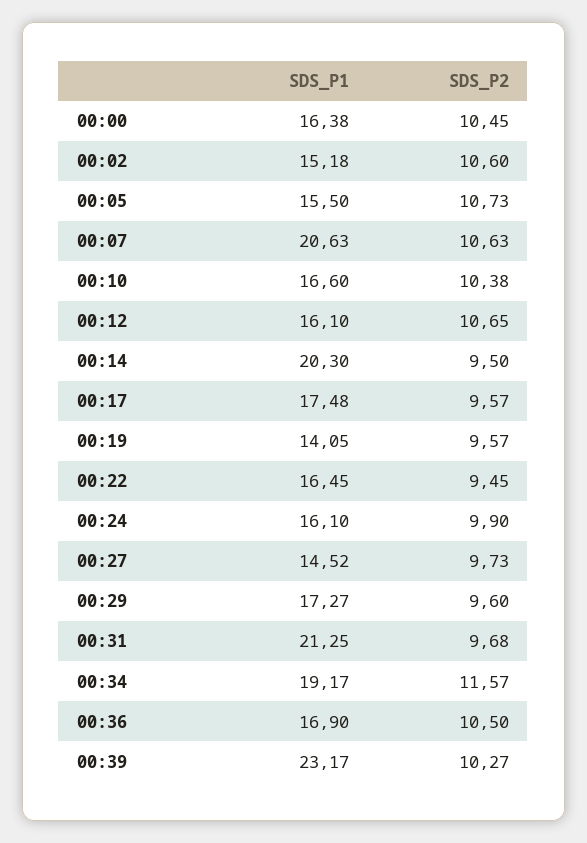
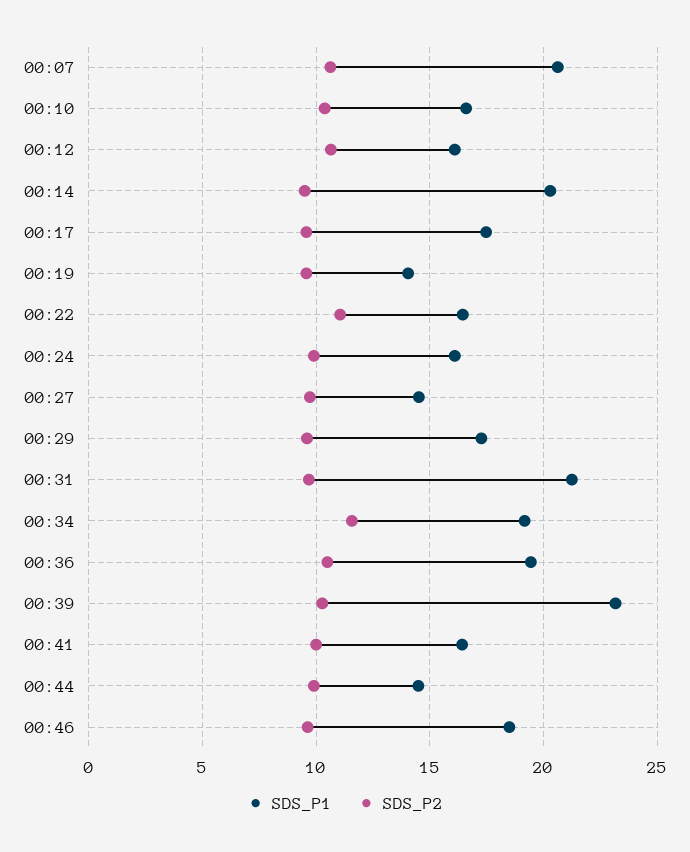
SDS_P1, 00:00: 16.38 -> none
SDS_P2, 00:00: 10.45 -> none
SDS_P1, 00:02: 15.18 -> none
SDS_P2, 00:02: 10.6 -> none
SDS_P1, 00:05: 15.5 -> none
SDS_P2, 00:05: 10.73 -> none
SDS_P2, 00:22: 9.45 -> 11
SDS_P1, 00:36: 16.9 -> 19.5
SDS_P1, 00:41: none -> 16.5
SDS_P2, 00:41: none -> 10
SDS_P1, 00:44: none -> 14.5
SDS_P2, 00:44: none -> 10
SDS_P1, 00:46: none -> 18.5
SDS_P2, 00:46: none -> 9.5

